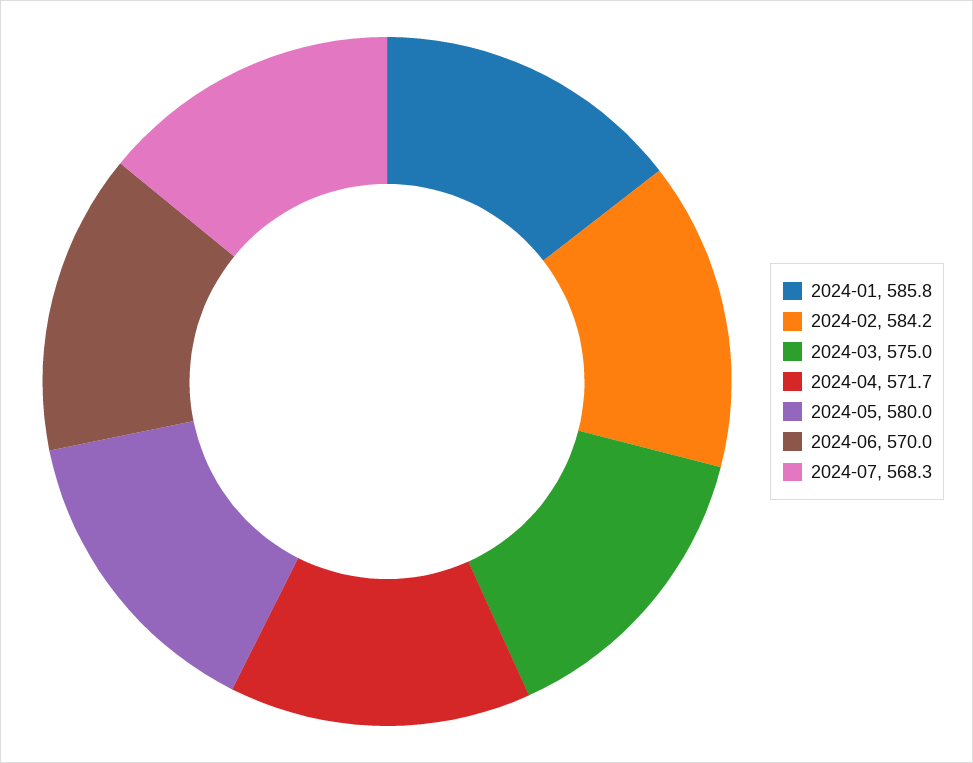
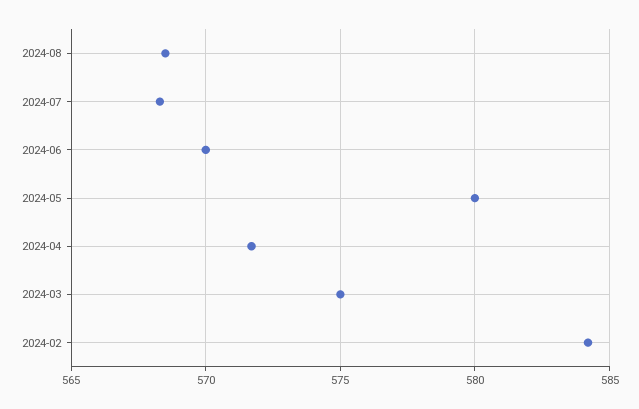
2024-01: 585.8 -> none
2024-08: none -> 568.5

